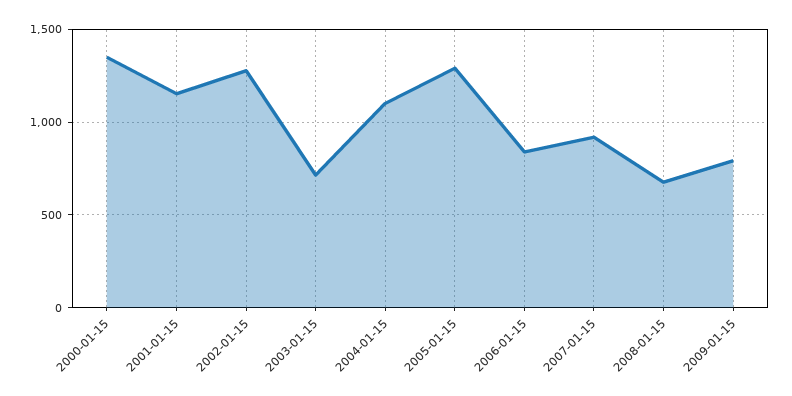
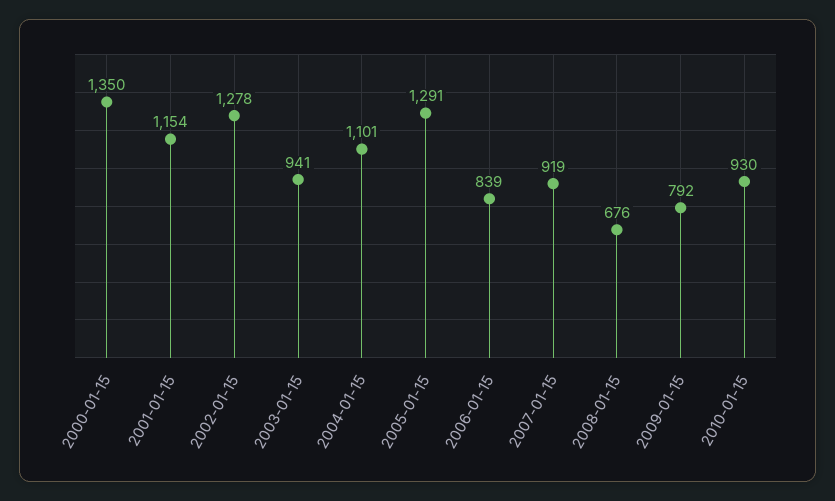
2003-01-15: 700 -> 941
2010-01-15: none -> 930

